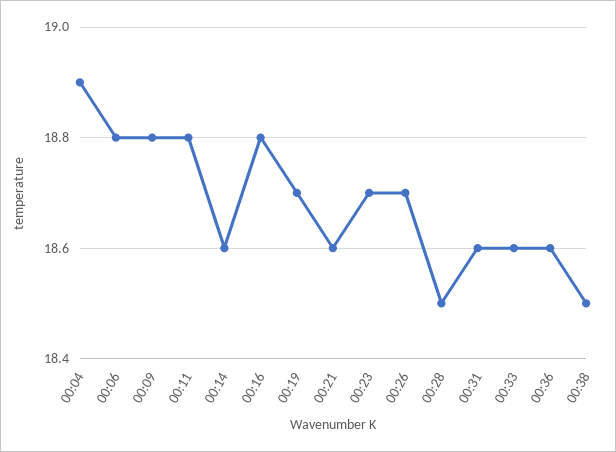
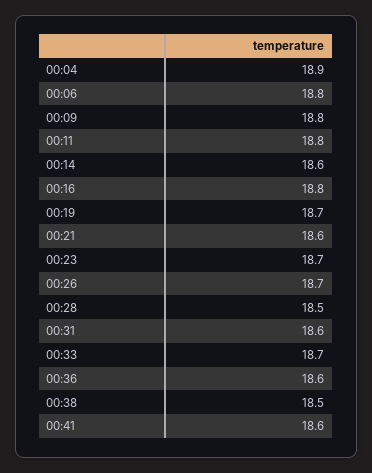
00:33: 18.6 -> 18.7
00:41: none -> 18.6

